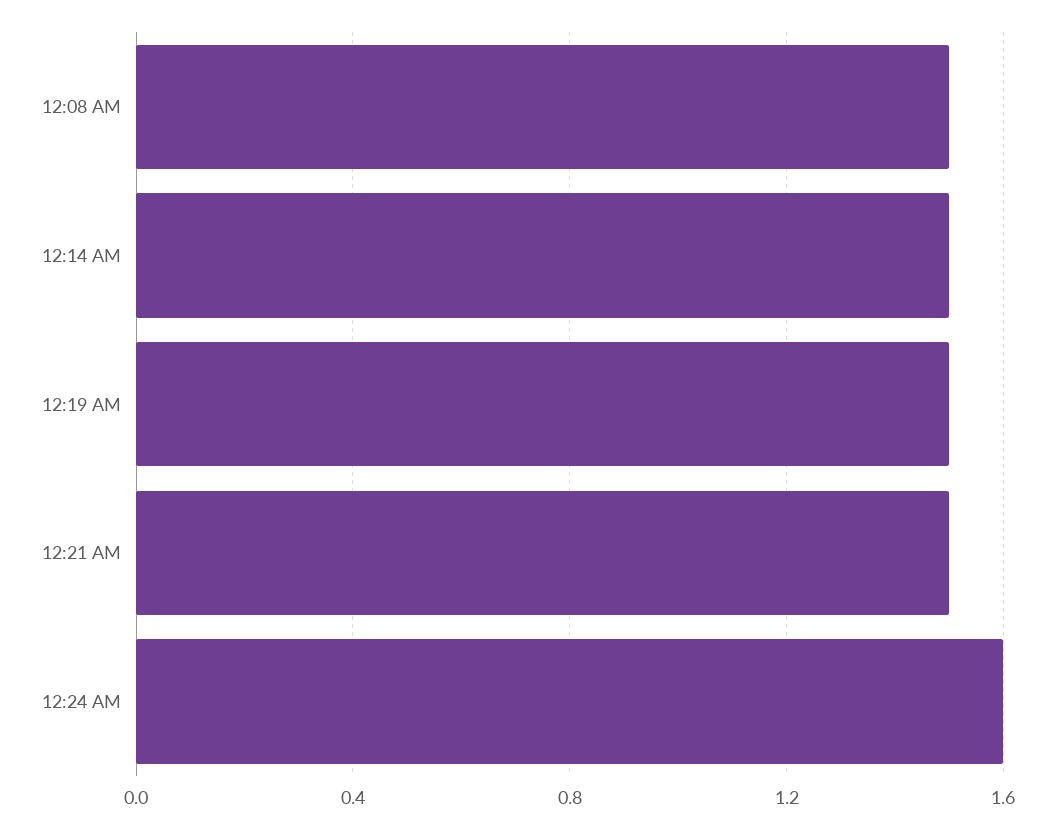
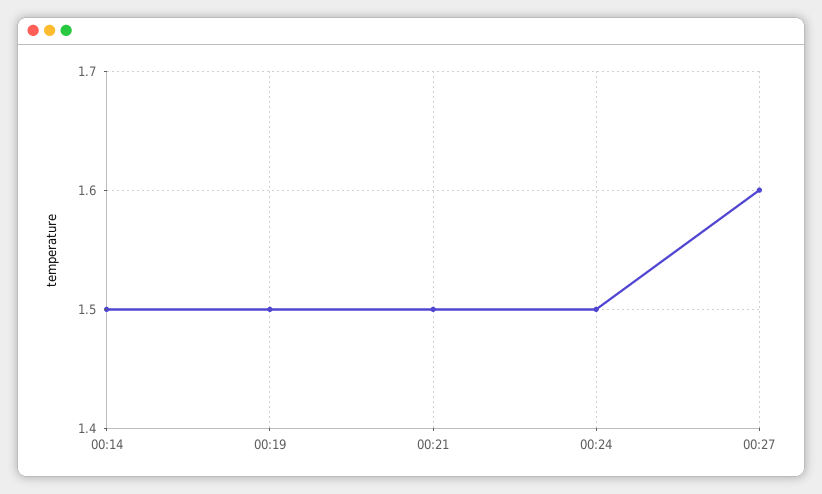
12:08 AM: 1.5 -> none
12:24 AM: 1.6 -> 1.5
00:27: none -> 1.6

